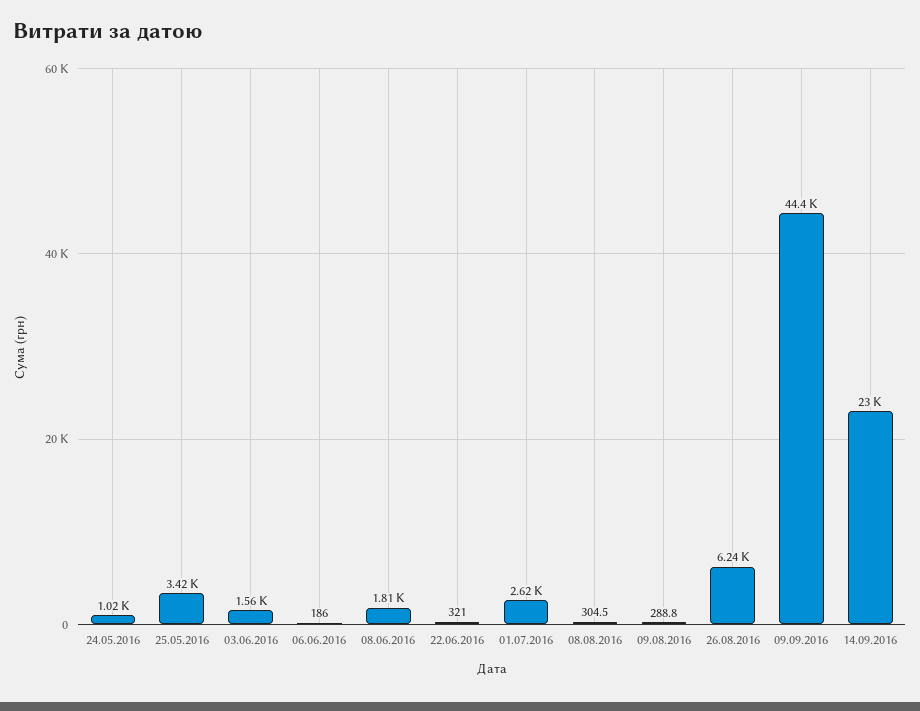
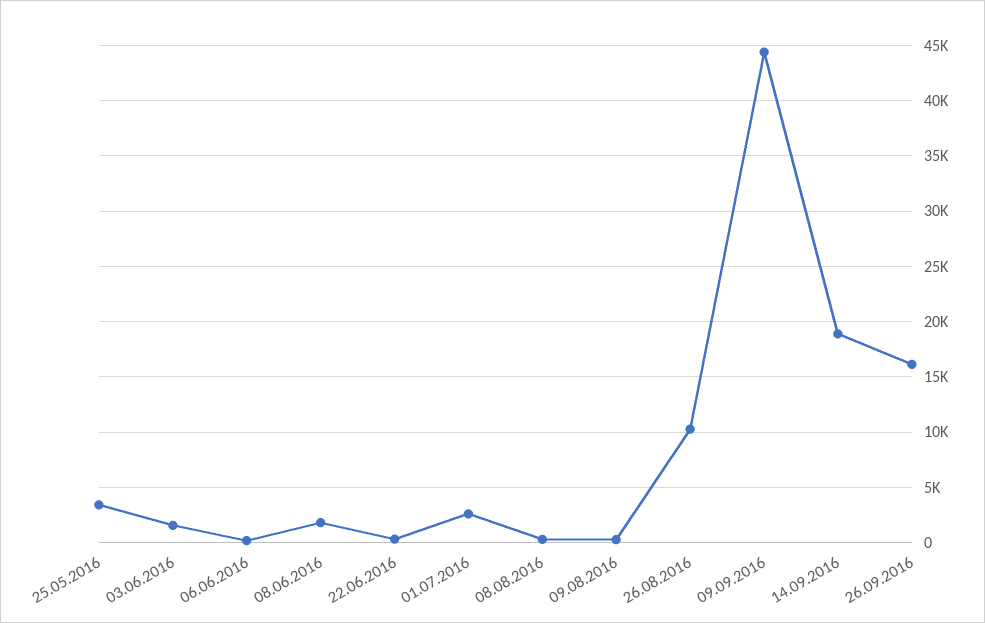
24.05.2016: 1020 -> none
26.08.2016: 6240 -> 10000
14.09.2016: 23000 -> 19000
26.09.2016: none -> 16000

